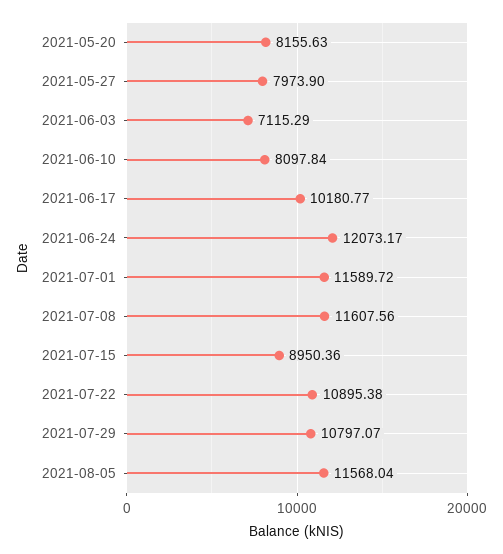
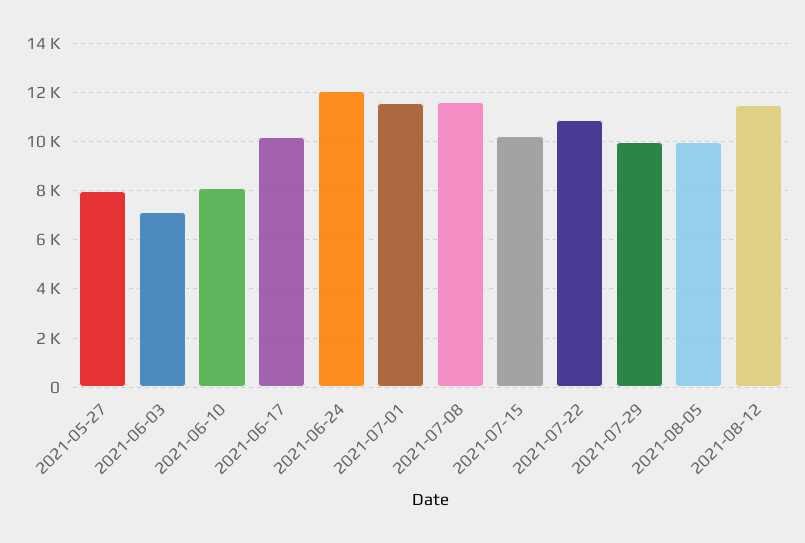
2021-05-20: 8155.63 -> none
2021-07-15: 8950.36 -> 10250
2021-07-29: 10797.07 -> 10000
2021-08-05: 11568.04 -> 10000
2021-08-12: none -> 11500

